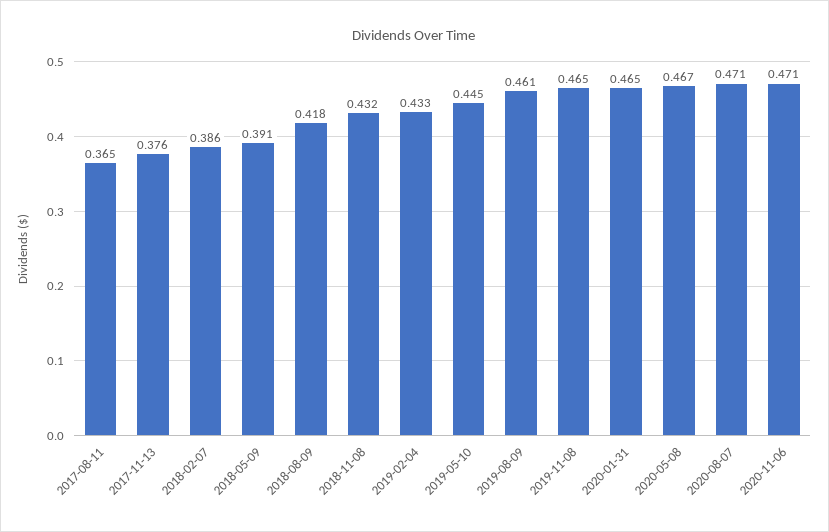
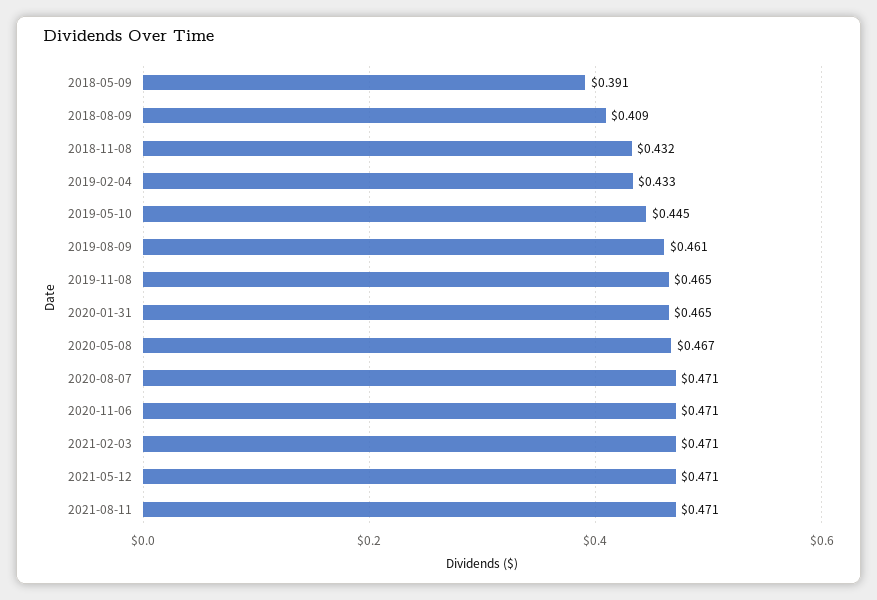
2017-08-11: 0.365 -> none
2017-11-13: 0.376 -> none
2018-02-07: 0.386 -> none
2018-08-09: 0.418 -> 0.409
2021-02-03: none -> 0.471
2021-05-12: none -> 0.471
2021-08-11: none -> 0.471

